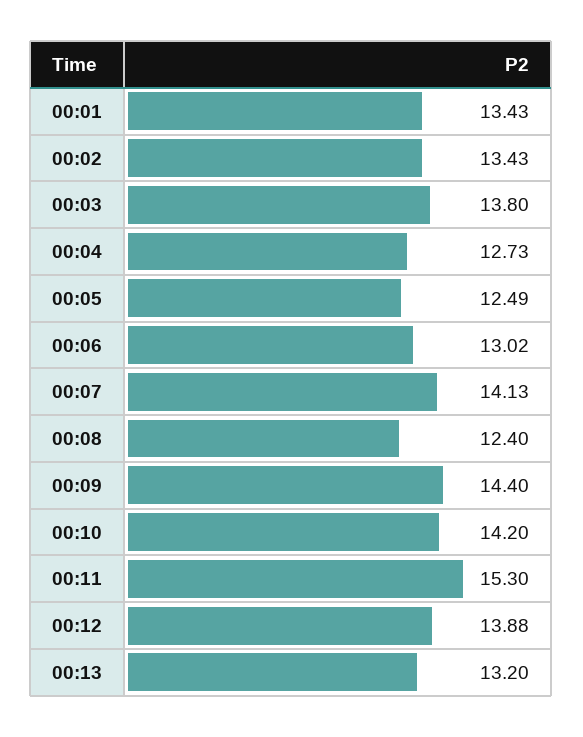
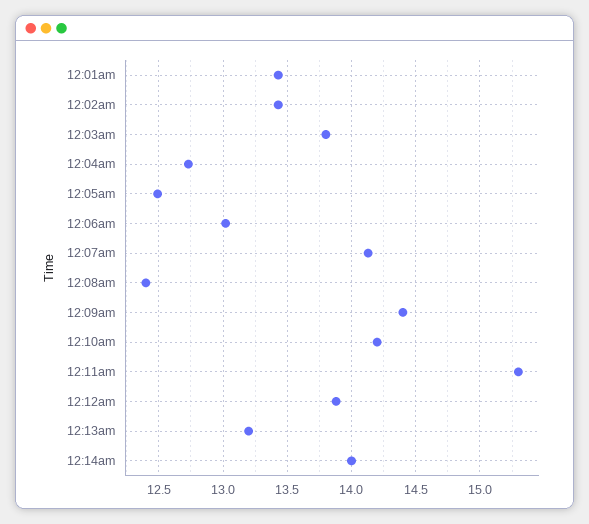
12:14am: none -> 14

